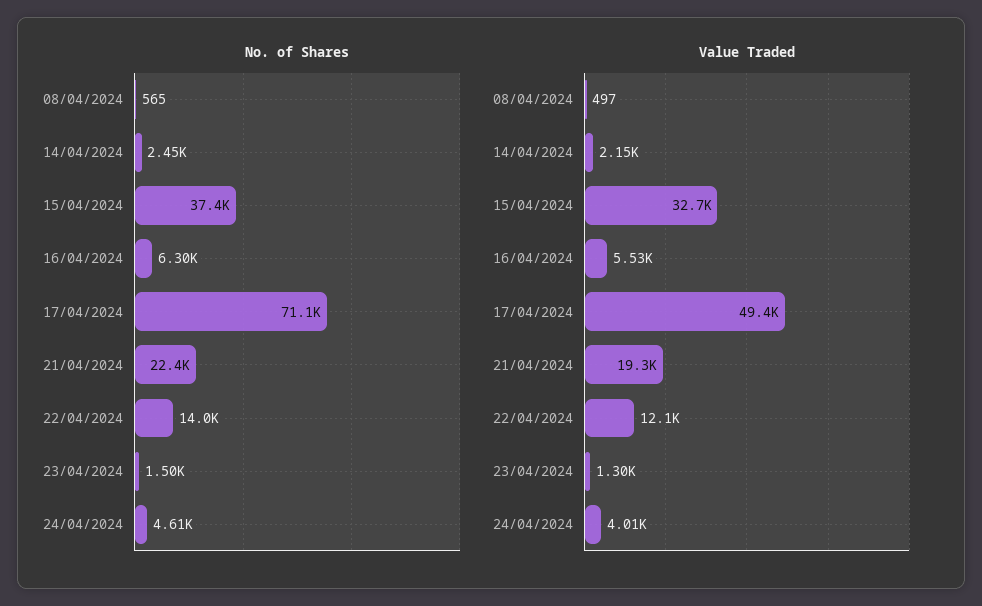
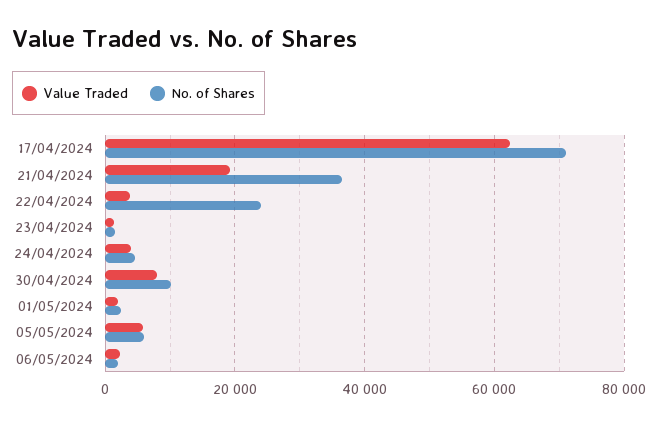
No. of Shares, 08/04/2024: 565 -> none
No. of Shares, 14/04/2024: 2450 -> none
No. of Shares, 15/04/2024: 37400 -> none
No. of Shares, 16/04/2024: 6300 -> none
No. of Shares, 21/04/2024: 22400 -> 36000
No. of Shares, 22/04/2024: 14000 -> 24000
Value Traded, 08/04/2024: 497 -> none
Value Traded, 14/04/2024: 2150 -> none
Value Traded, 15/04/2024: 32700 -> none
Value Traded, 16/04/2024: 5530 -> none
Value Traded, 17/04/2024: 49400 -> 62000
Value Traded, 22/04/2024: 12100 -> 4000
Value Traded, 30/04/2024: none -> 8000
No. of Shares, 30/04/2024: none -> 10000
Value Traded, 01/05/2024: none -> 2000
No. of Shares, 01/05/2024: none -> 2000
Value Traded, 05/05/2024: none -> 6000
No. of Shares, 05/05/2024: none -> 6000
Value Traded, 06/05/2024: none -> 2000
No. of Shares, 06/05/2024: none -> 2000

